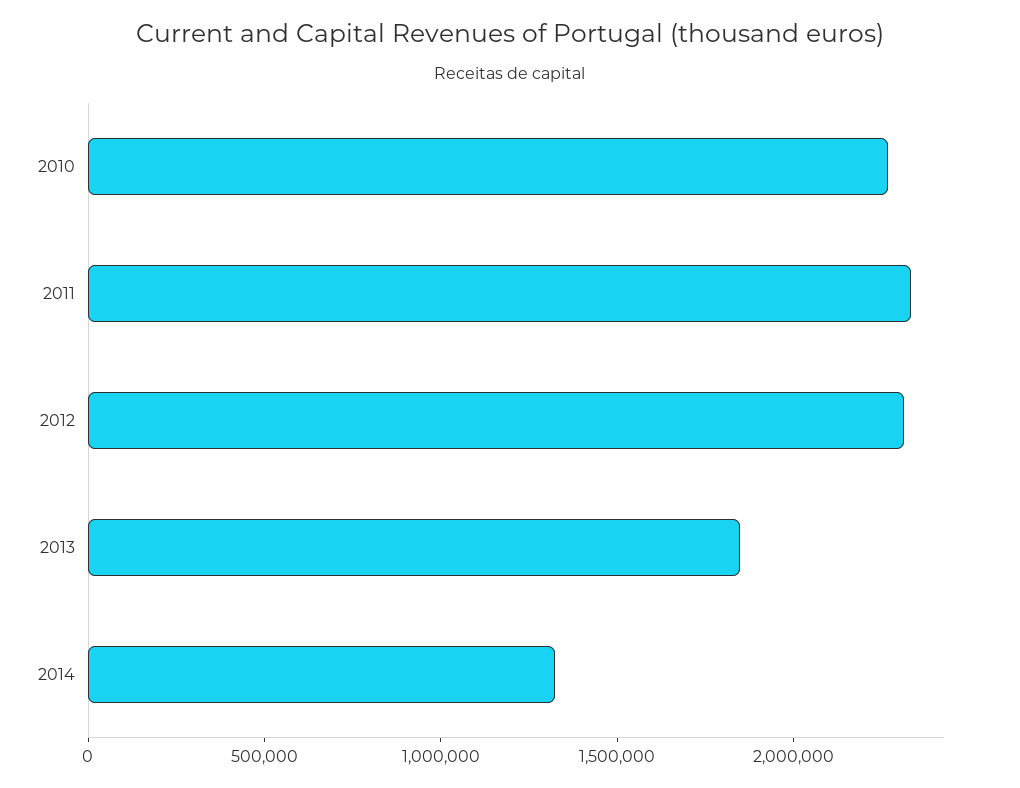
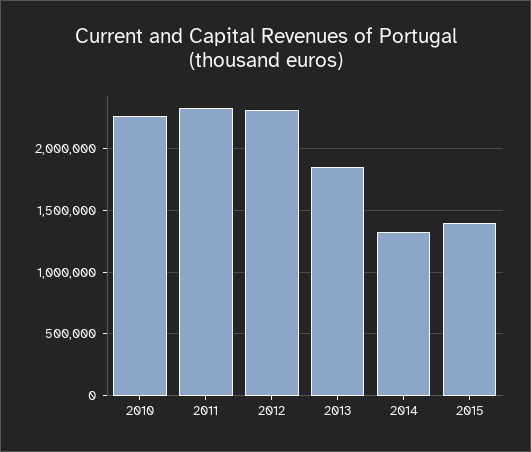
2015: none -> 1400000

